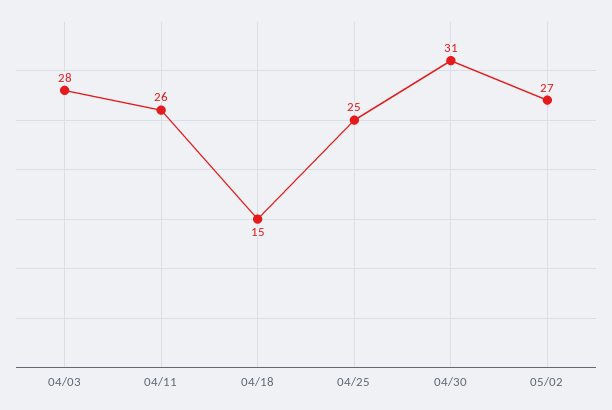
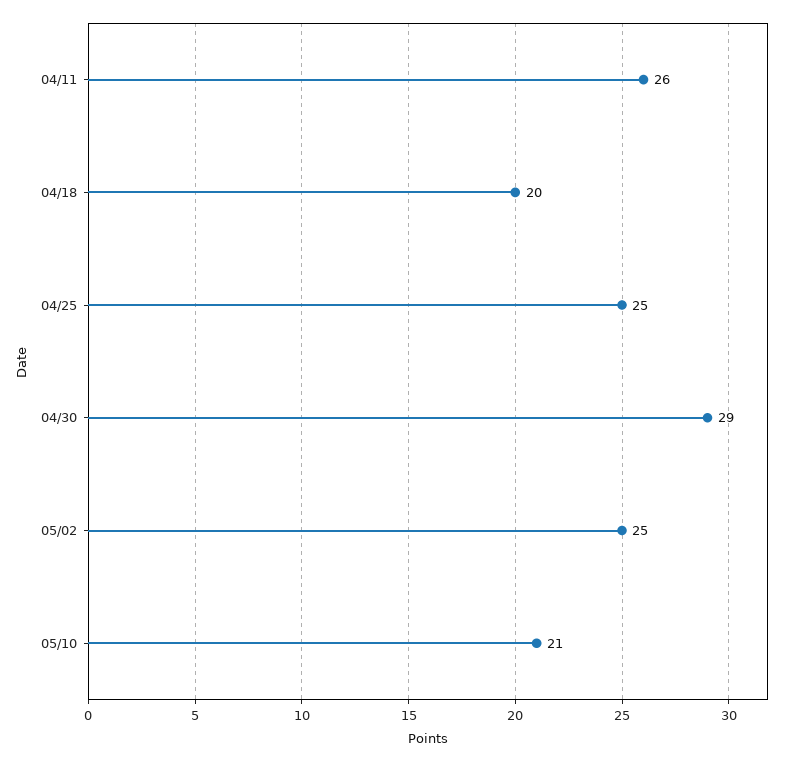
04/03: 28 -> none
04/18: 15 -> 20
04/30: 31 -> 29
05/02: 27 -> 25
05/10: none -> 21

